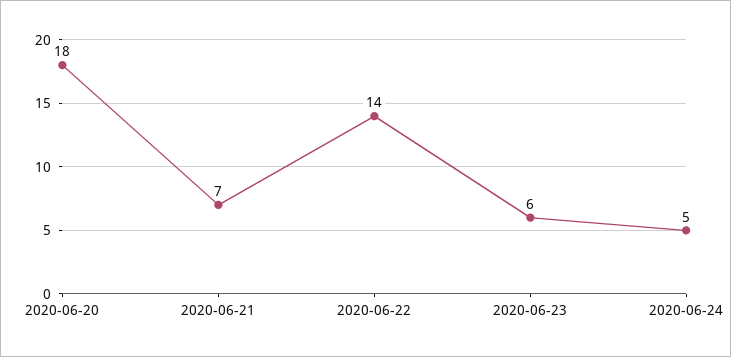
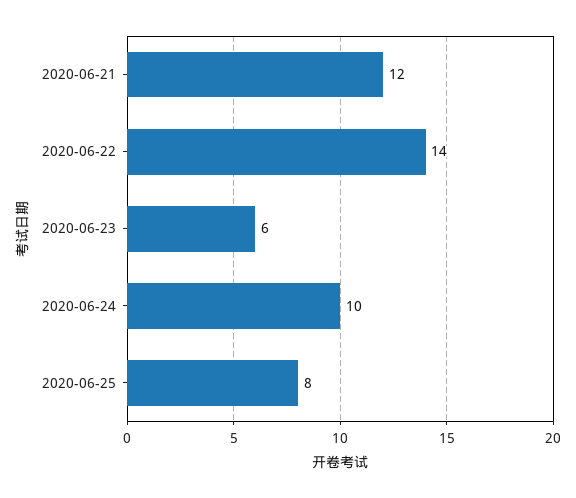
2020-06-20: 18 -> none
2020-06-21: 7 -> 12
2020-06-24: 5 -> 10
2020-06-25: none -> 8

